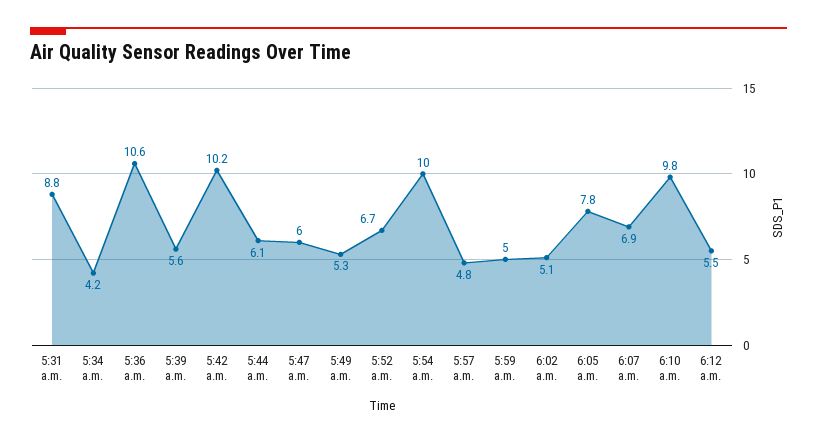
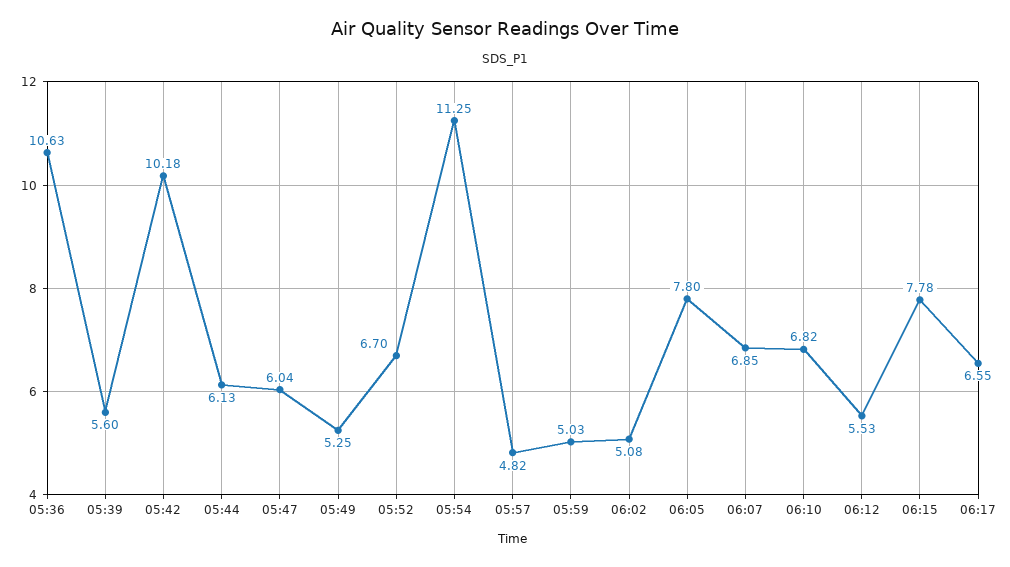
5:31 a.m.: 8.8 -> none
5:34 a.m.: 4.2 -> none
5:54 a.m.: 10 -> 11.25
6:10 a.m.: 9.8 -> 6.82
06:15: none -> 7.78
06:17: none -> 6.55

